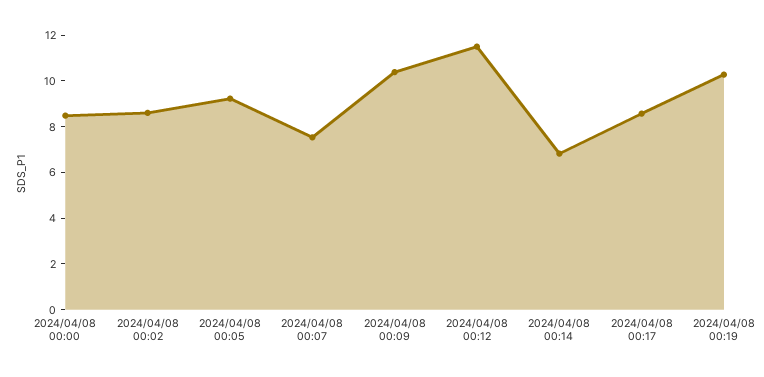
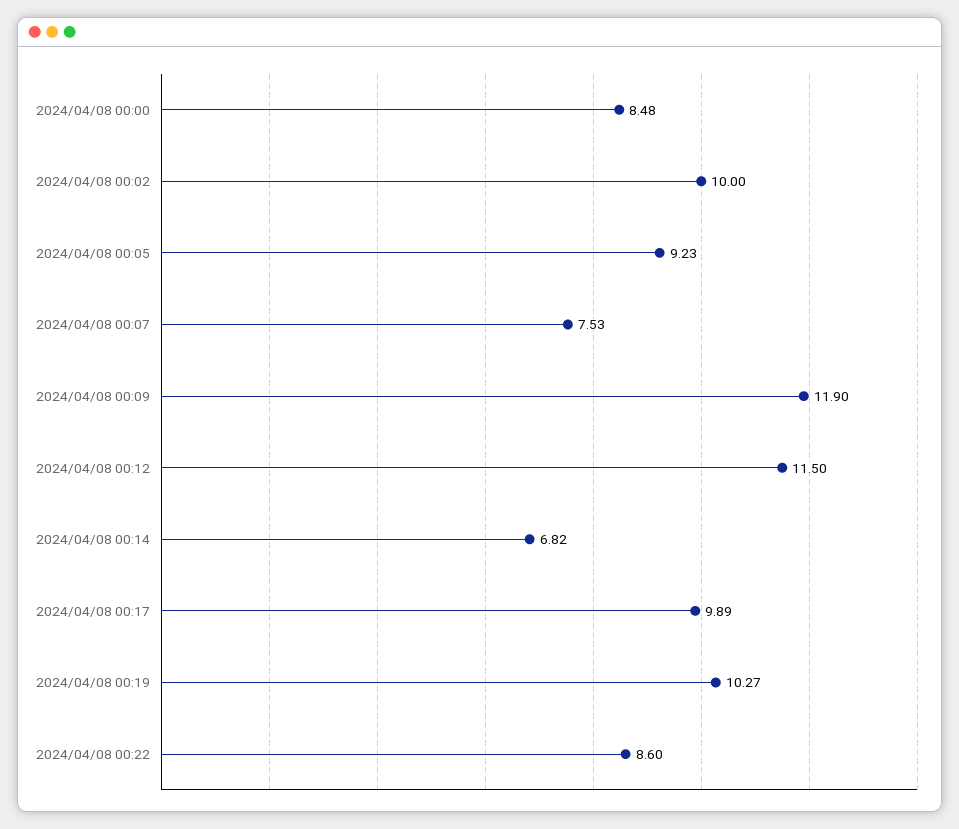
2024/04/08 00:02: 8.5 -> 10
2024/04/08 00:09: 10.5 -> 11.9
2024/04/08 00:17: 8.5 -> 9.89
2024/04/08 00:22: none -> 8.6

